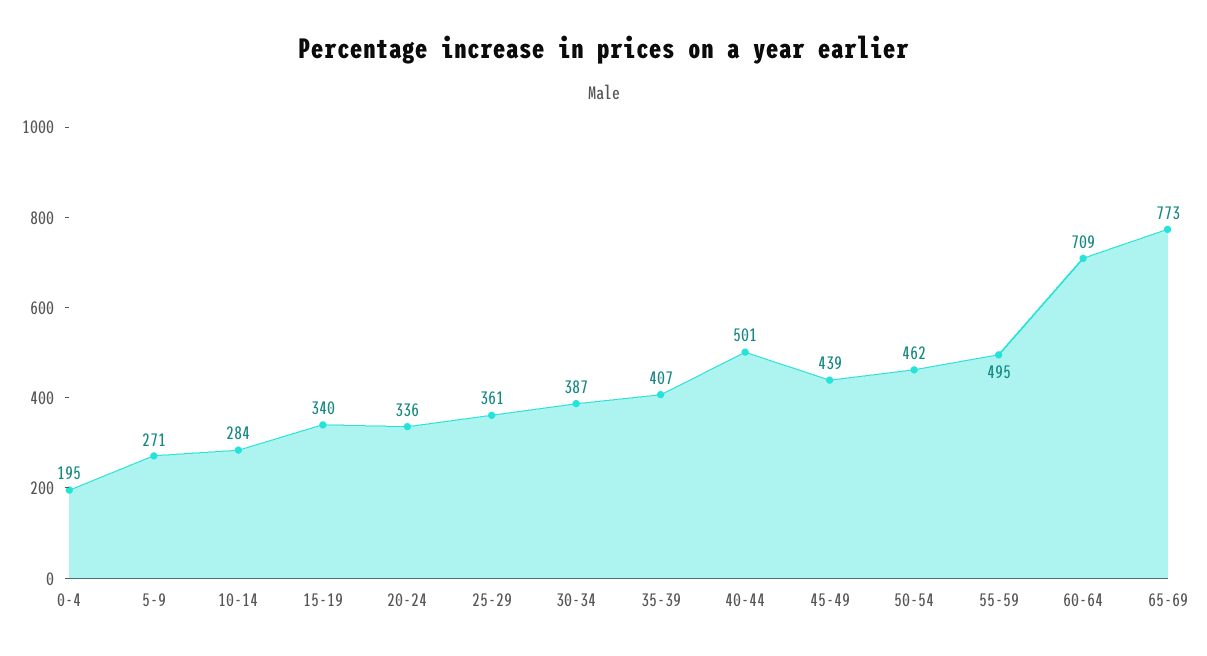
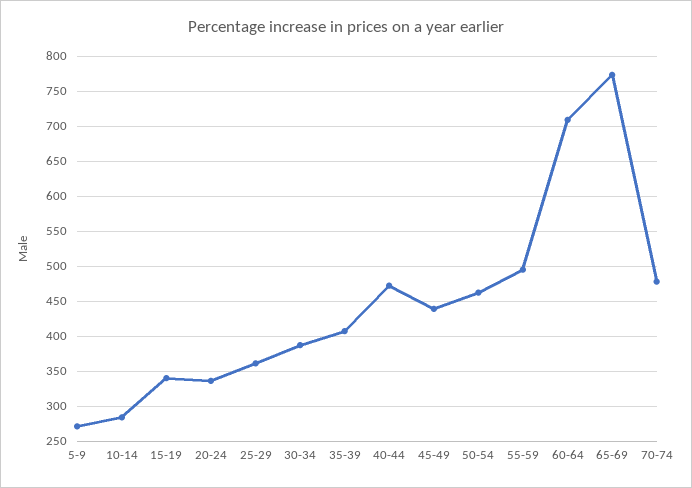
0-4: 195 -> none
40-44: 501 -> 470
70-74: none -> 480

